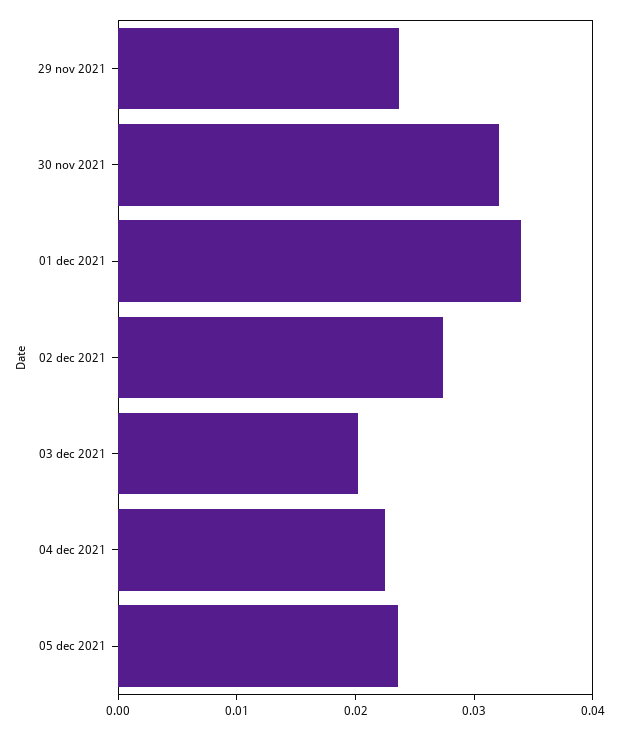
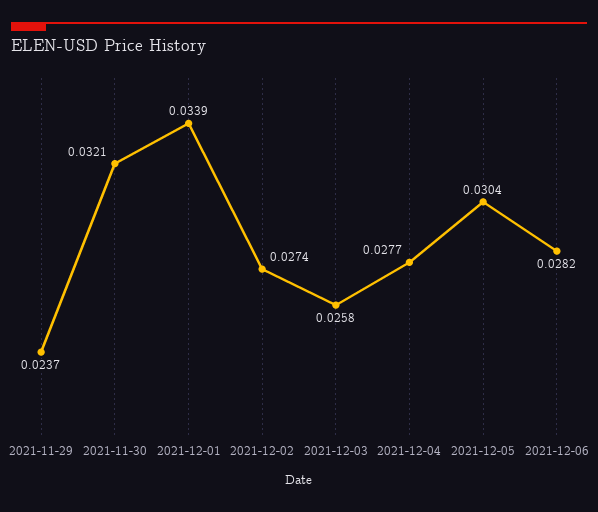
03 dec 2021: 0.02 -> 0.0258
04 dec 2021: 0.022 -> 0.0277
05 dec 2021: 0.024 -> 0.0304
2021-12-06: none -> 0.0282

